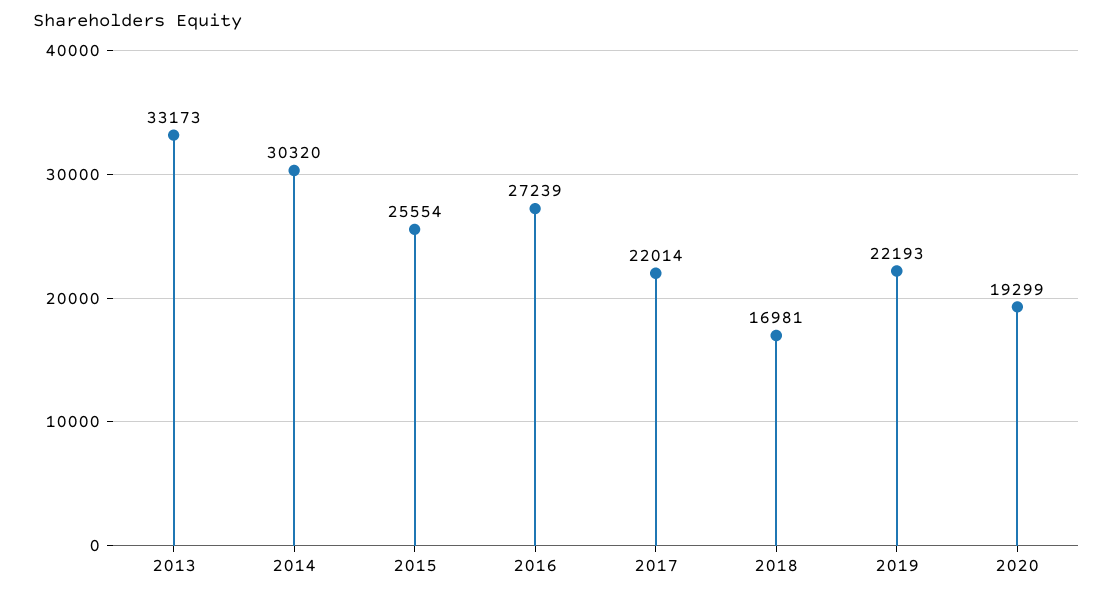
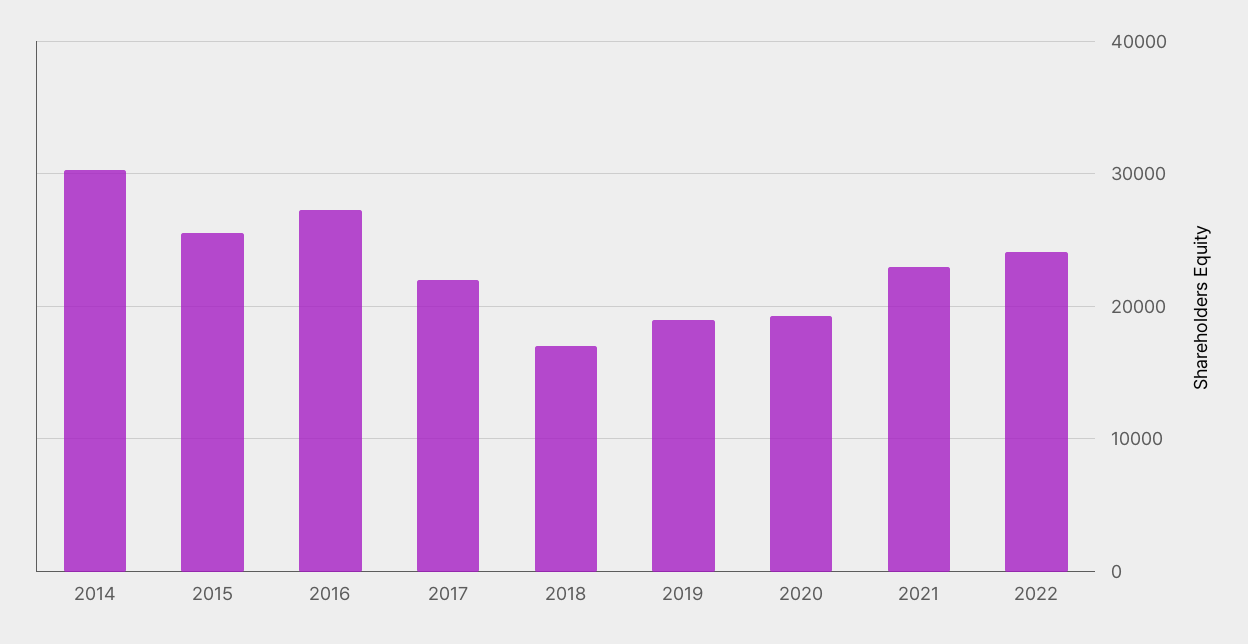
2013: 33173 -> none
2019: 22193 -> 19000
2021: none -> 23000
2022: none -> 24000

